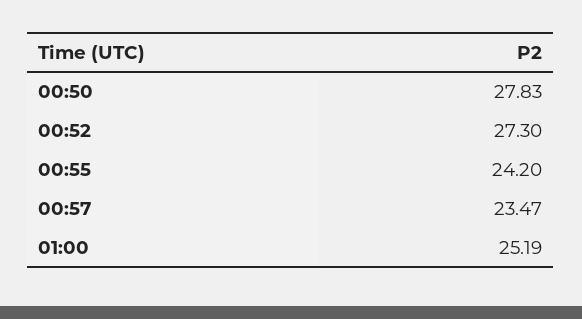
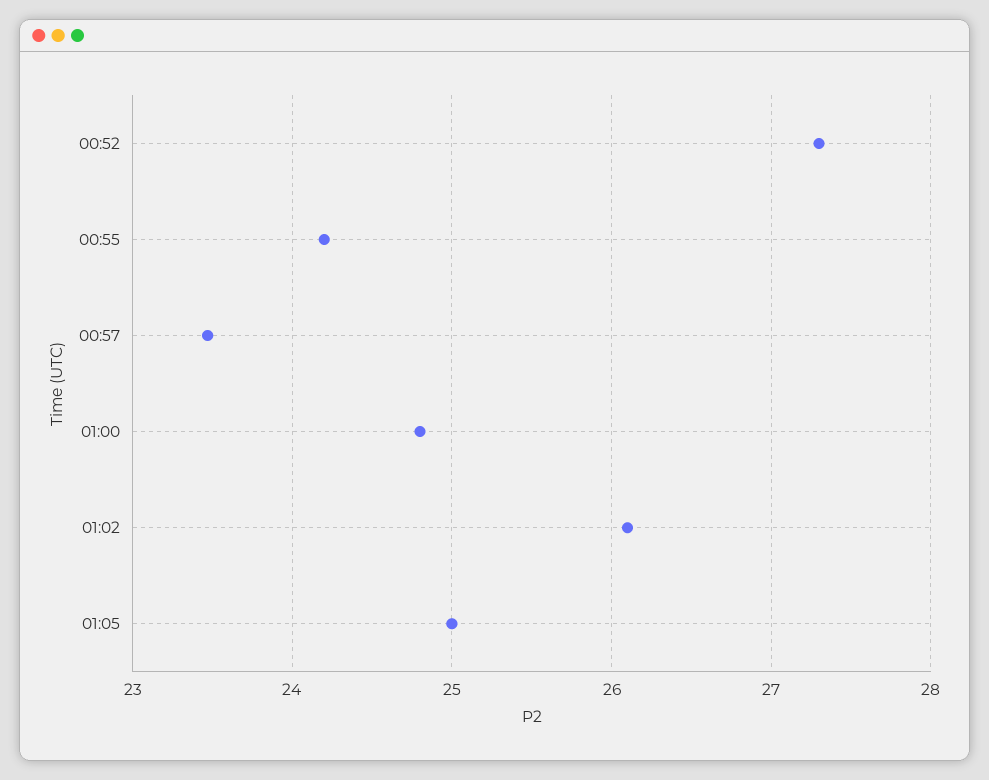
00:50: 27.83 -> none
01:00: 25.19 -> 24.8
01:02: none -> 26.1
01:05: none -> 25

